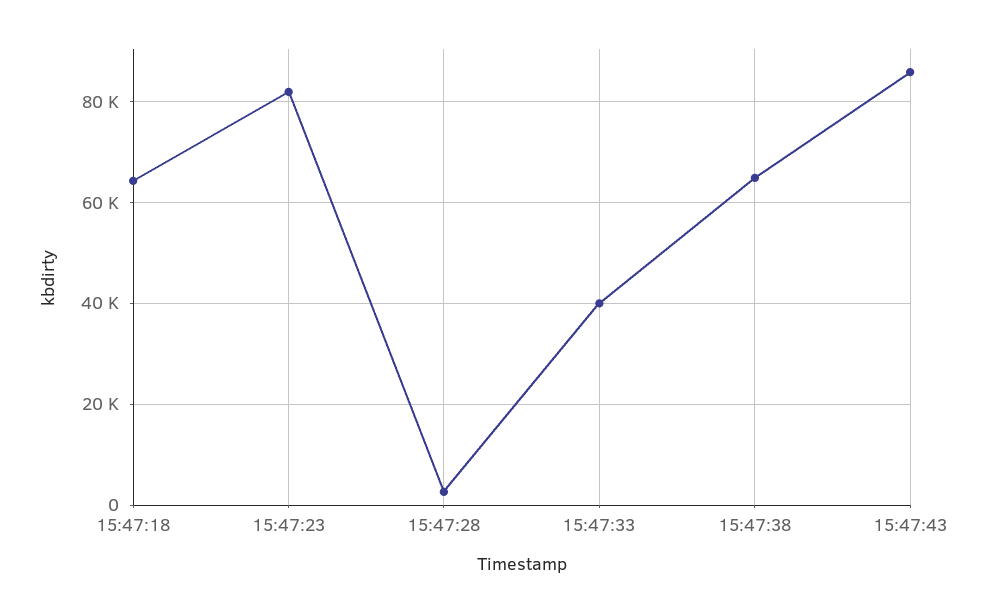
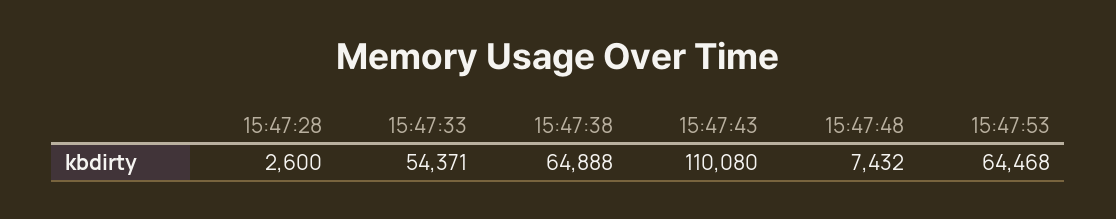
15:47:18: 64000 -> none
15:47:23: 82000 -> none
15:47:33: 40000 -> 54371
15:47:43: 86000 -> 110080
15:47:48: none -> 7432
15:47:53: none -> 64468

